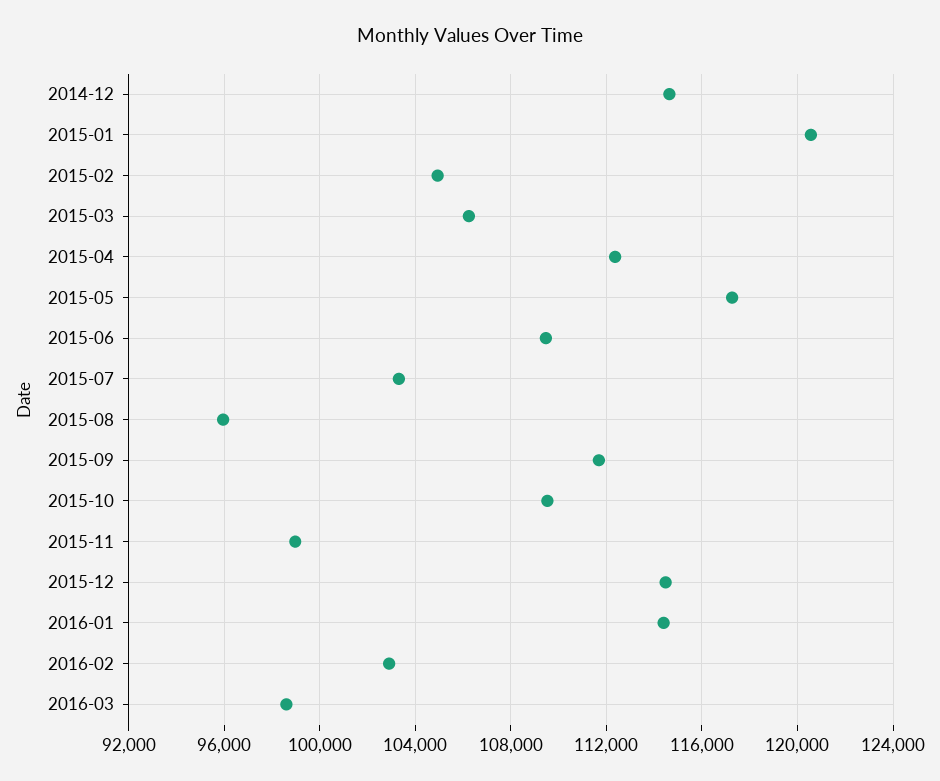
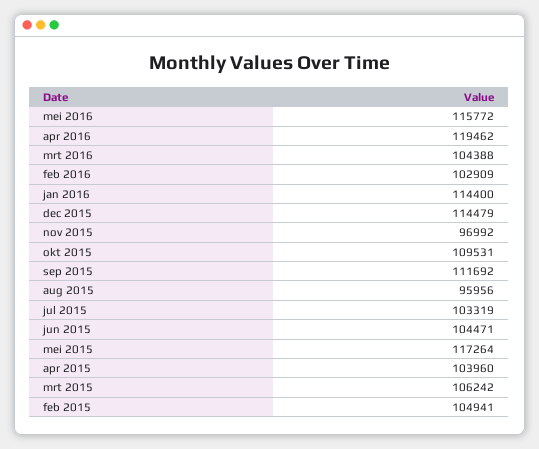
2014-12: 114500 -> none
2015-01: 120500 -> none
2015-04: 112500 -> 103960
2015-06: 109500 -> 104471
2015-11: 99000 -> 96992
2016-03: 98500 -> 104388
mei 2016: none -> 115772
apr 2016: none -> 119462

